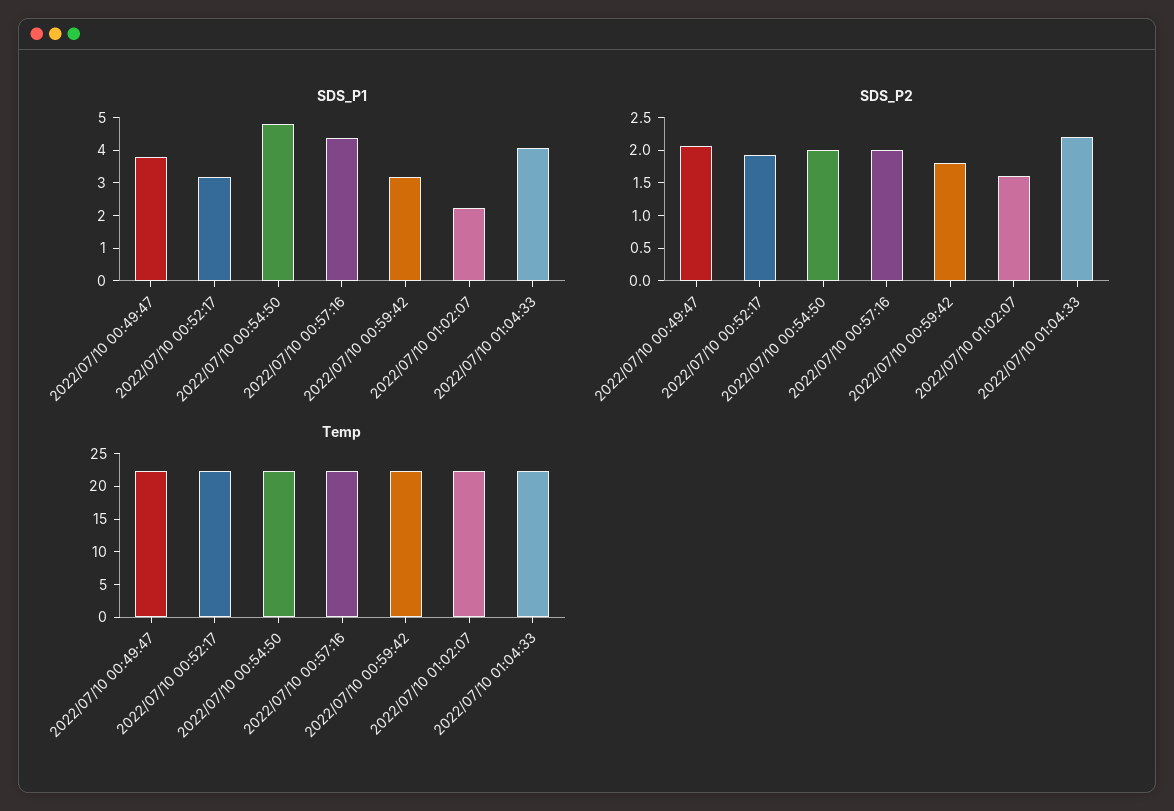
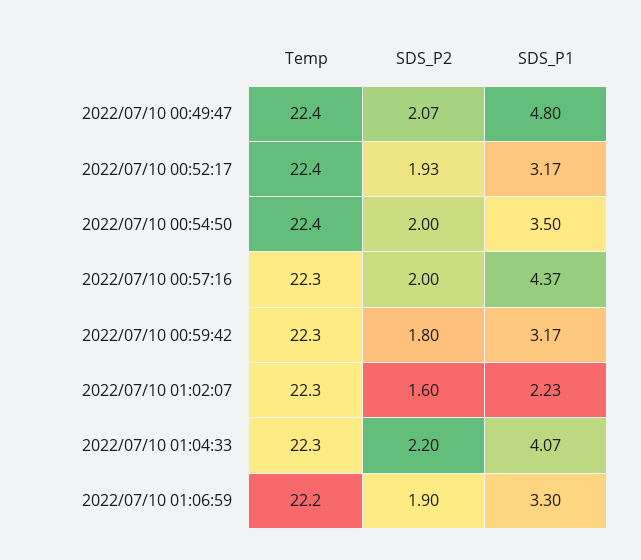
SDS_P1, 2022/07/10 00:49:47: 3.75 -> 4.8
SDS_P1, 2022/07/10 00:54:50: 4.75 -> 3.5
Temp, 2022/07/10 01:06:59: none -> 22.2
SDS_P2, 2022/07/10 01:06:59: none -> 1.9
SDS_P1, 2022/07/10 01:06:59: none -> 3.3

